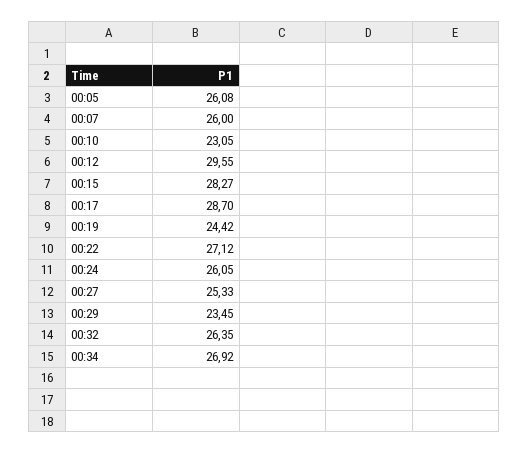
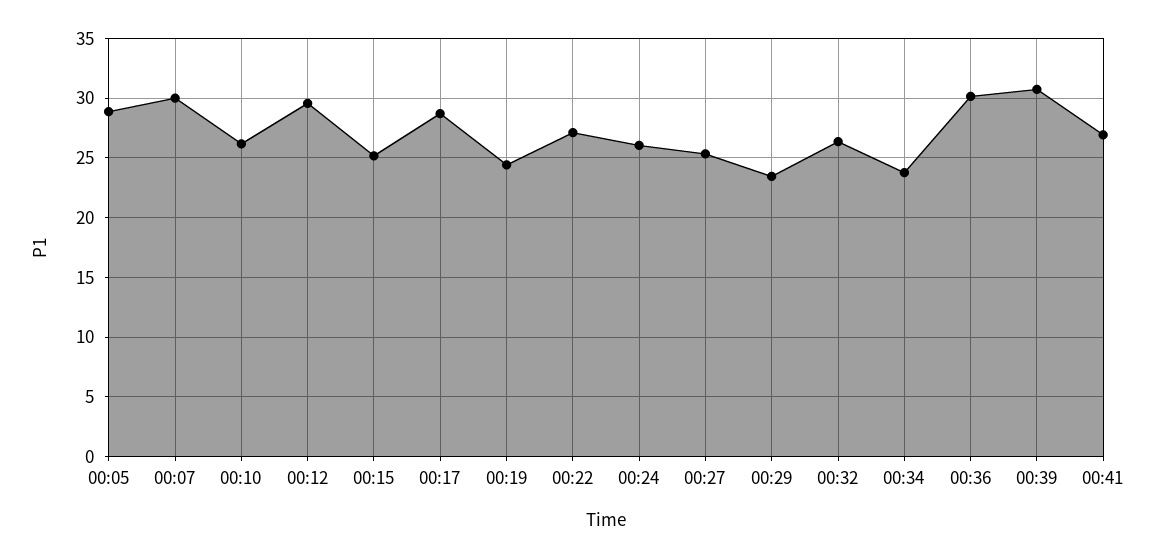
00:05: 26.08 -> 29
00:07: 26 -> 30
00:10: 23.05 -> 26
00:15: 28.27 -> 25
00:34: 26.92 -> 24
00:36: none -> 30
00:39: none -> 31
00:41: none -> 27

